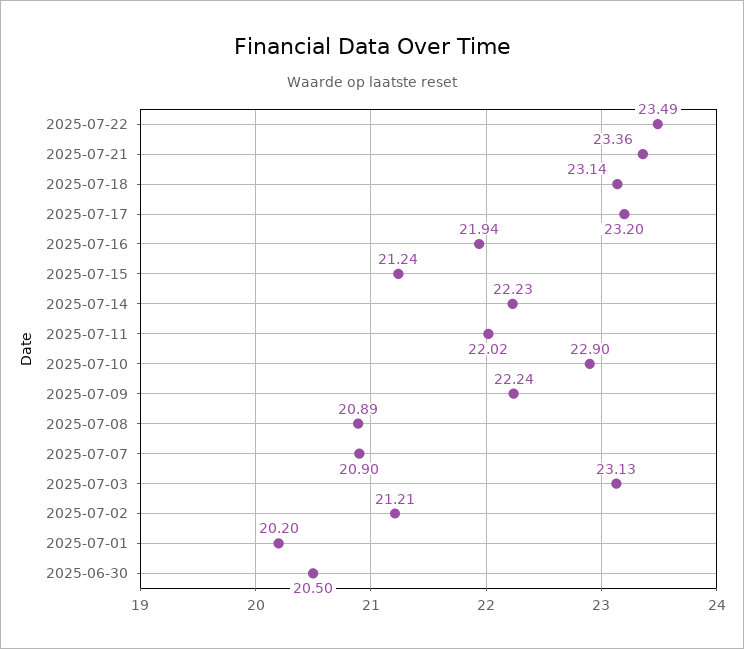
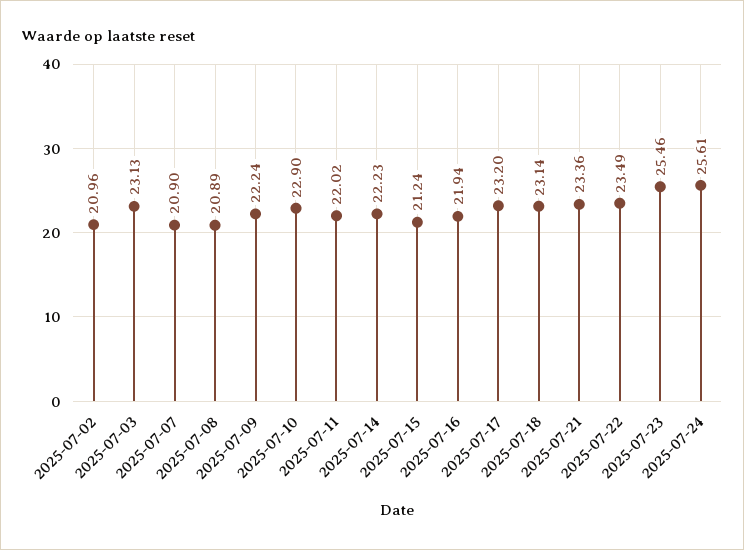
2025-07-02: 21.21 -> 20.96
2025-07-01: 20.2 -> none
2025-06-30: 20.5 -> none
2025-07-23: none -> 25.46
2025-07-24: none -> 25.61

